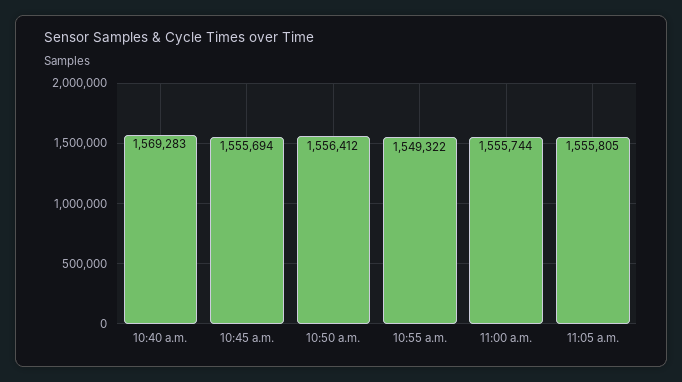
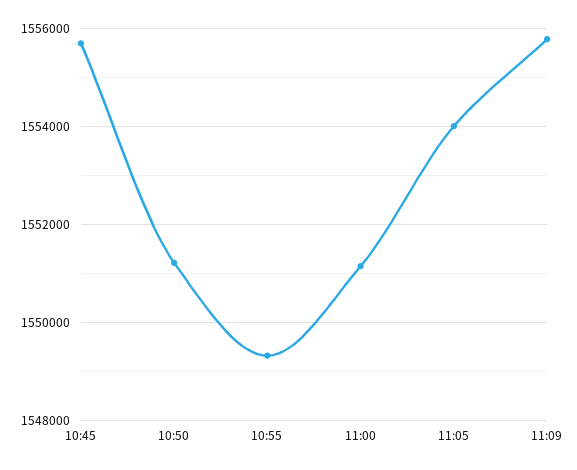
10:40 a.m.: 1569283 -> none
10:50 a.m.: 1556412 -> 1551200
11:00 a.m.: 1555744 -> 1551200
11:05 a.m.: 1555805 -> 1554000
11:09: none -> 1555800

